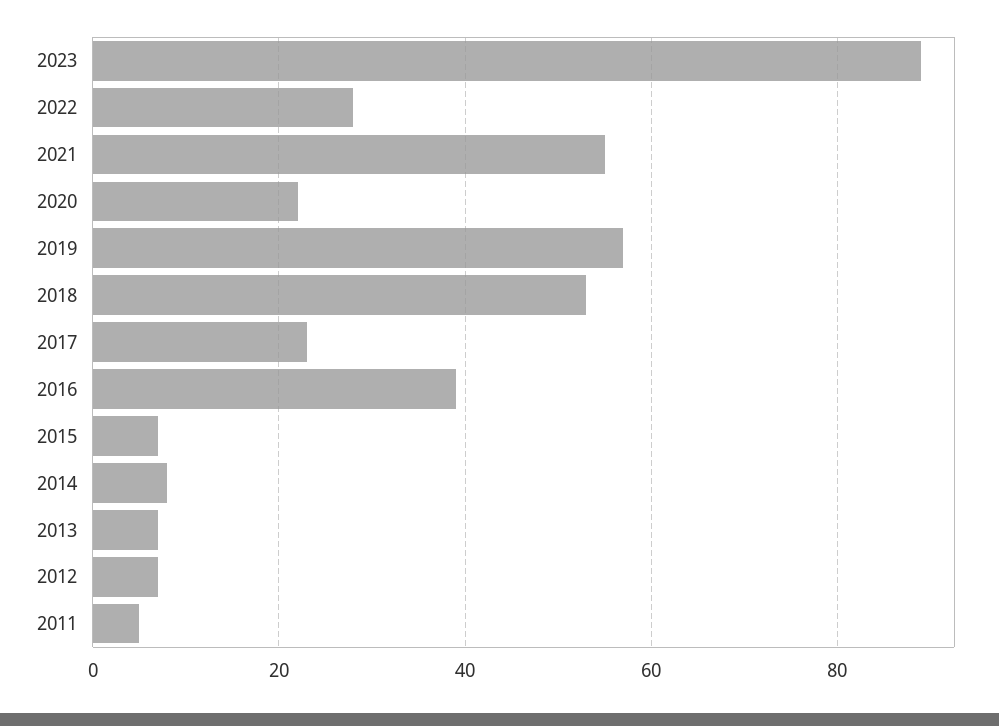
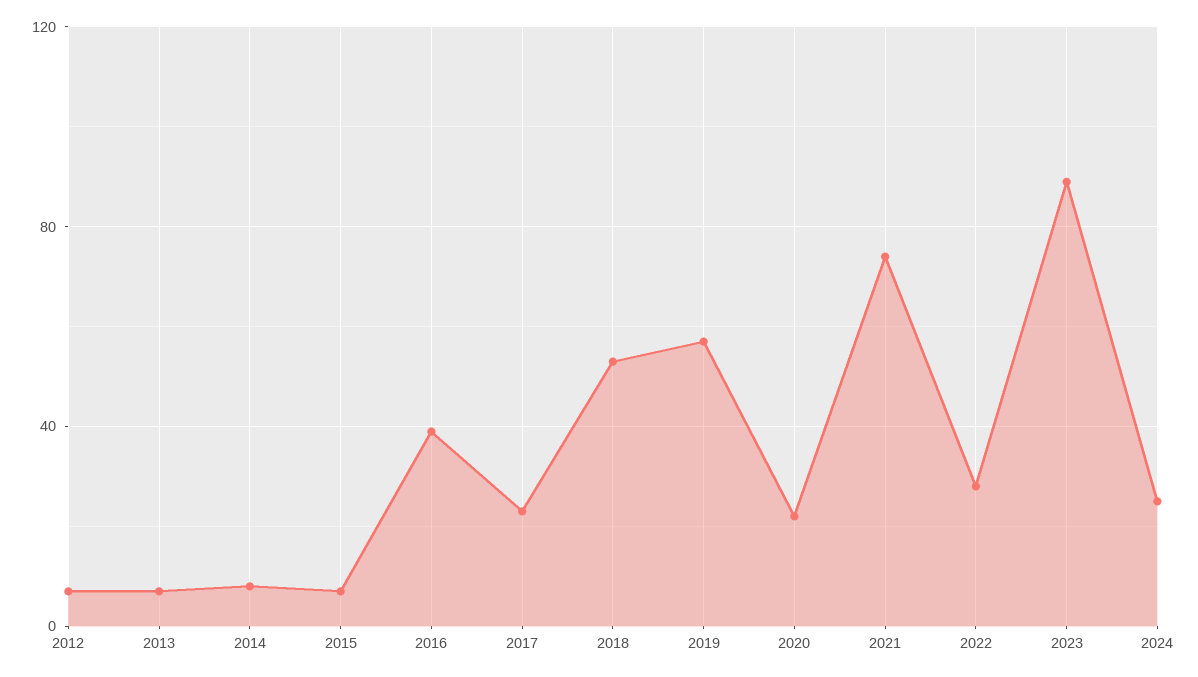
2021: 55 -> 75
2011: 5 -> none
2024: none -> 25

